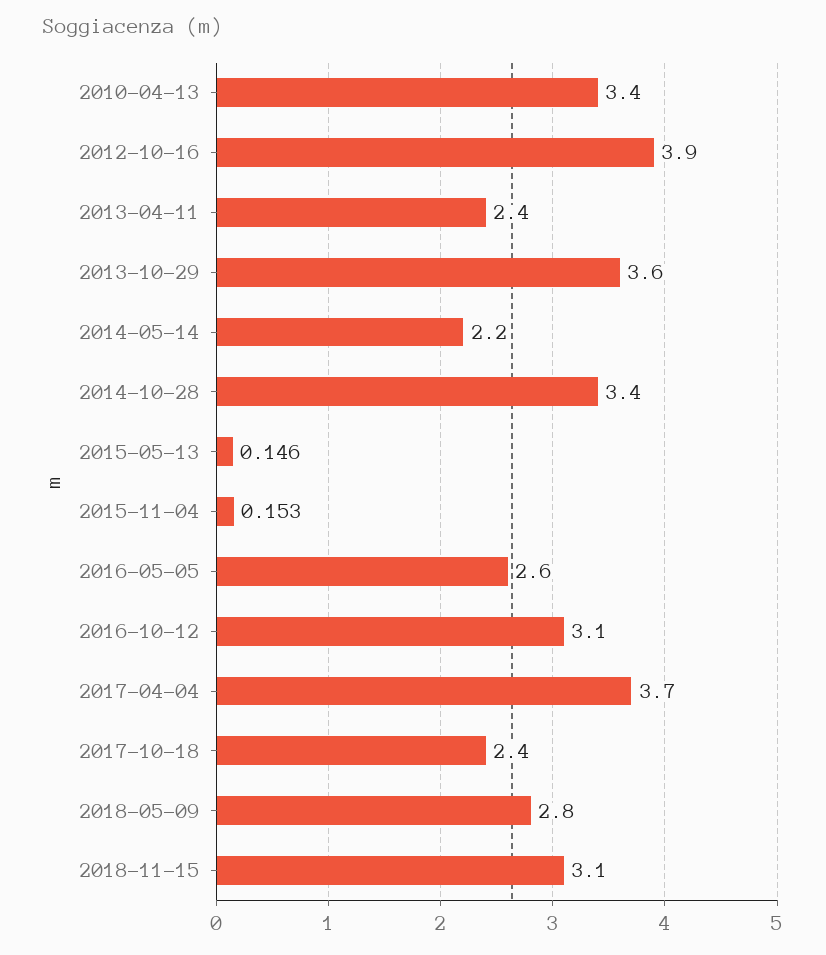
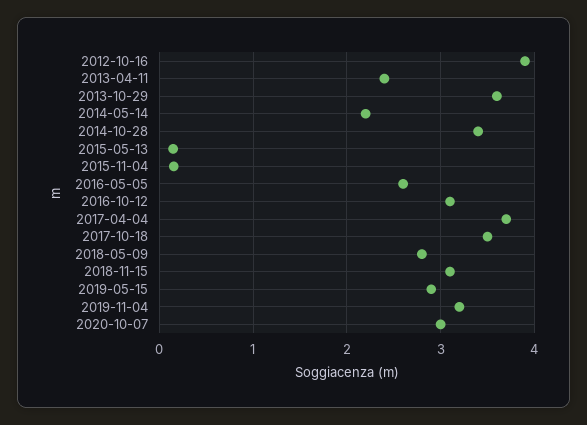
2010-04-13: 3.4 -> none
2017-10-18: 2.4 -> 3.5
2019-05-15: none -> 2.9
2019-11-04: none -> 3.2
2020-10-07: none -> 3

